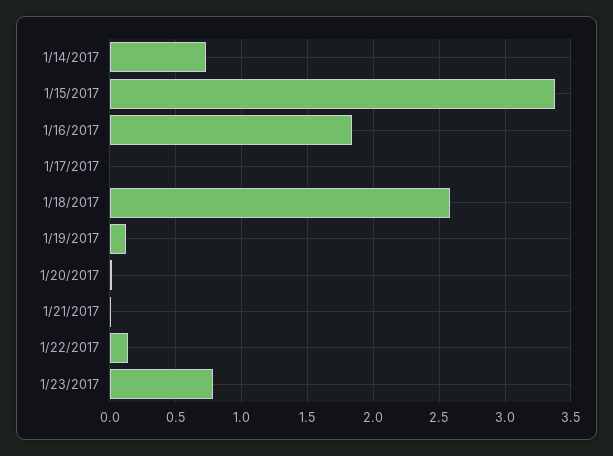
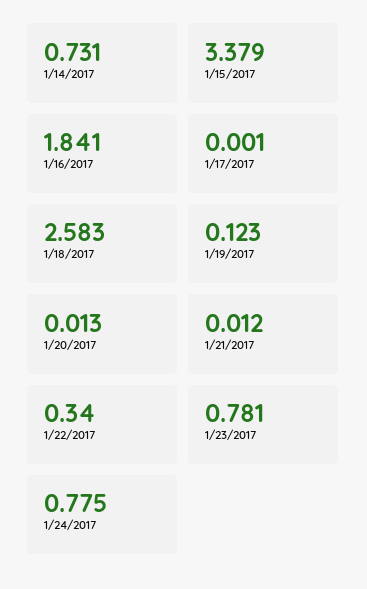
1/22/2017: 0.15 -> 0.34
1/24/2017: none -> 0.775

